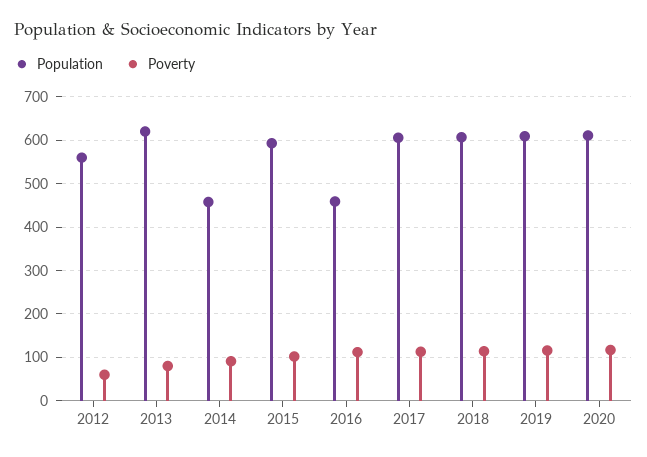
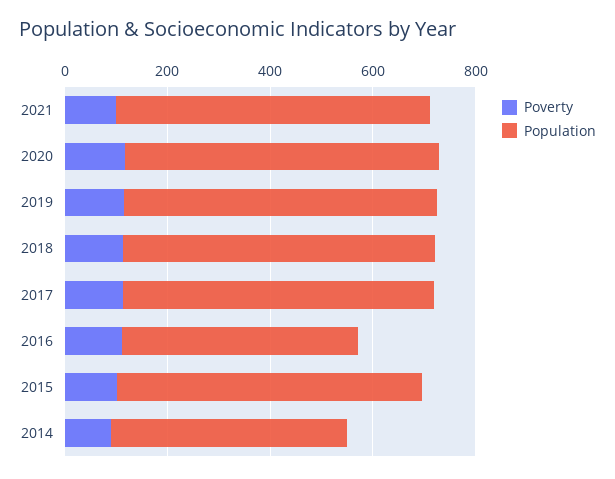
Population, 2012: 560 -> none
Poverty, 2012: 60 -> none
Population, 2013: 620 -> none
Poverty, 2013: 80 -> none
Poverty, 2021: none -> 100
Population, 2021: none -> 600

